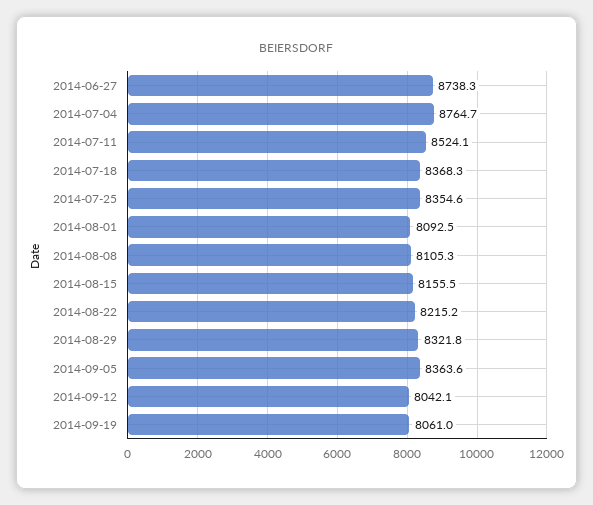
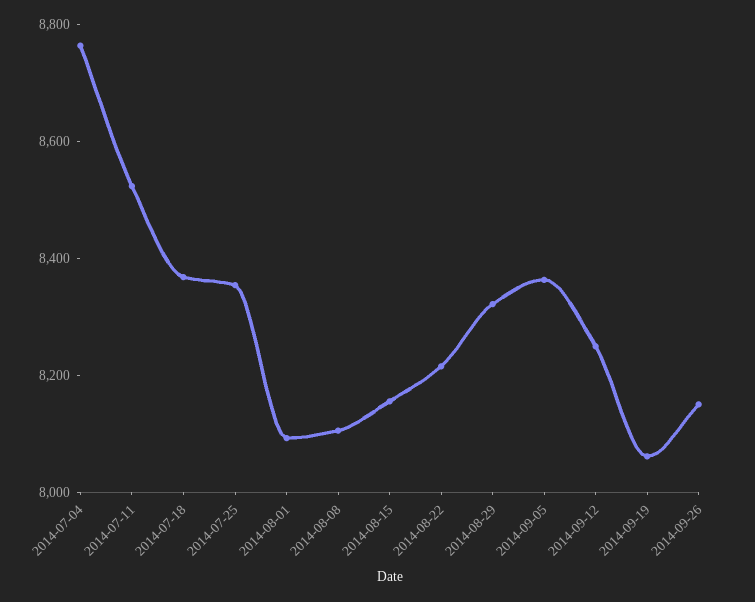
2014-06-27: 8738.3 -> none
2014-09-12: 8042.1 -> 8250
2014-09-26: none -> 8150

